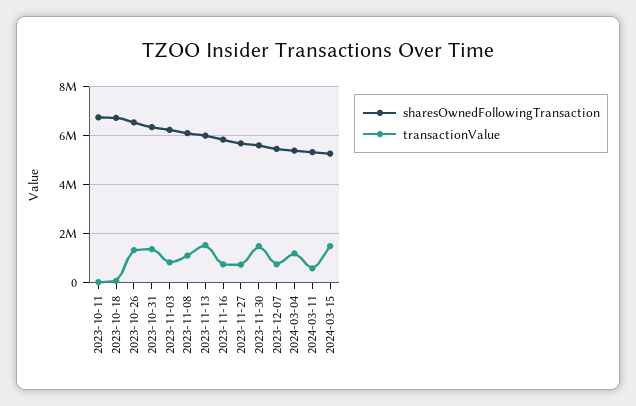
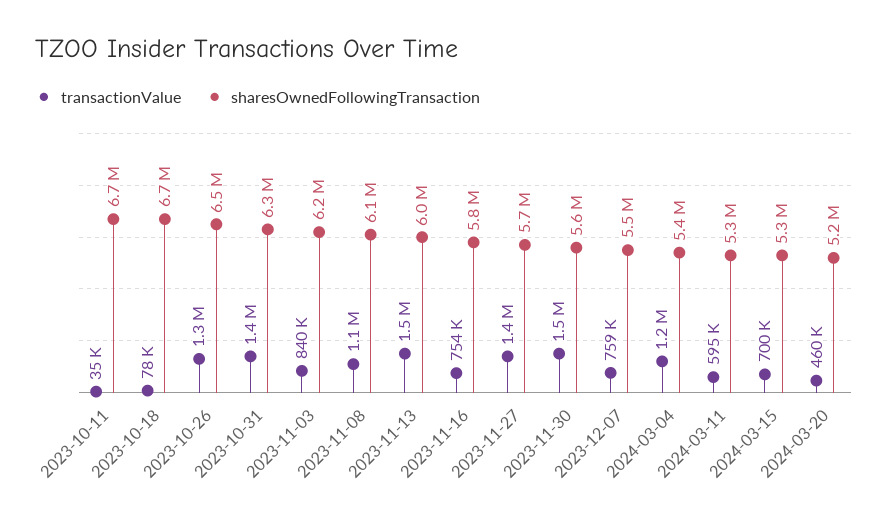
transactionValue, 2023-11-27: 750000 -> 1400000
transactionValue, 2024-03-15: 1500000 -> 700000
transactionValue, 2024-03-20: none -> 460000
sharesOwnedFollowingTransaction, 2024-03-20: none -> 5200000

